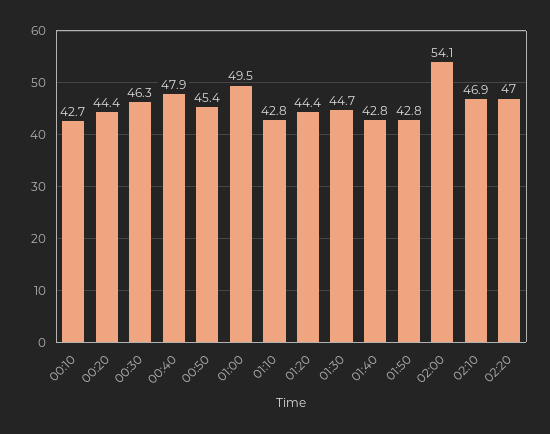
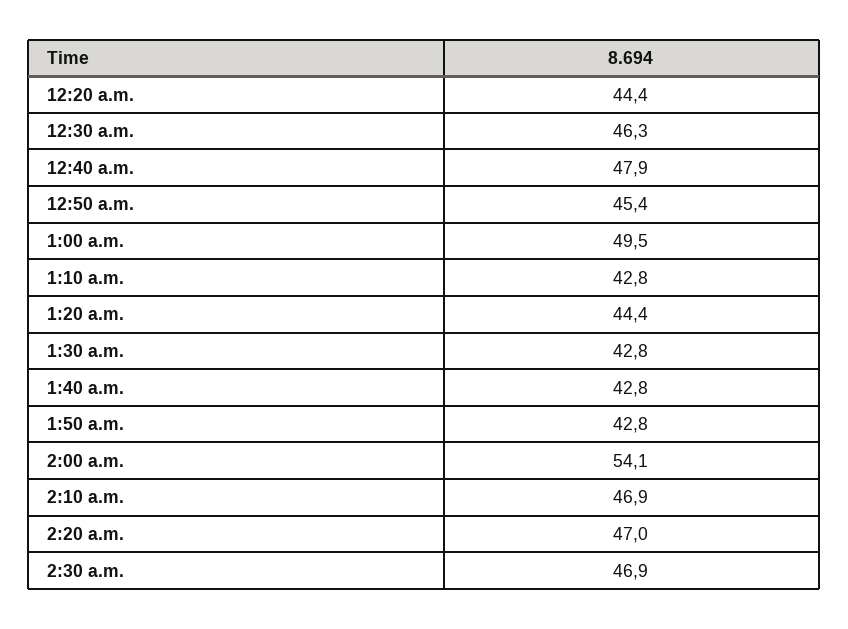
00:10: 42.7 -> none
01:30: 44.7 -> 42.8
2:30 a.m.: none -> 46.9

